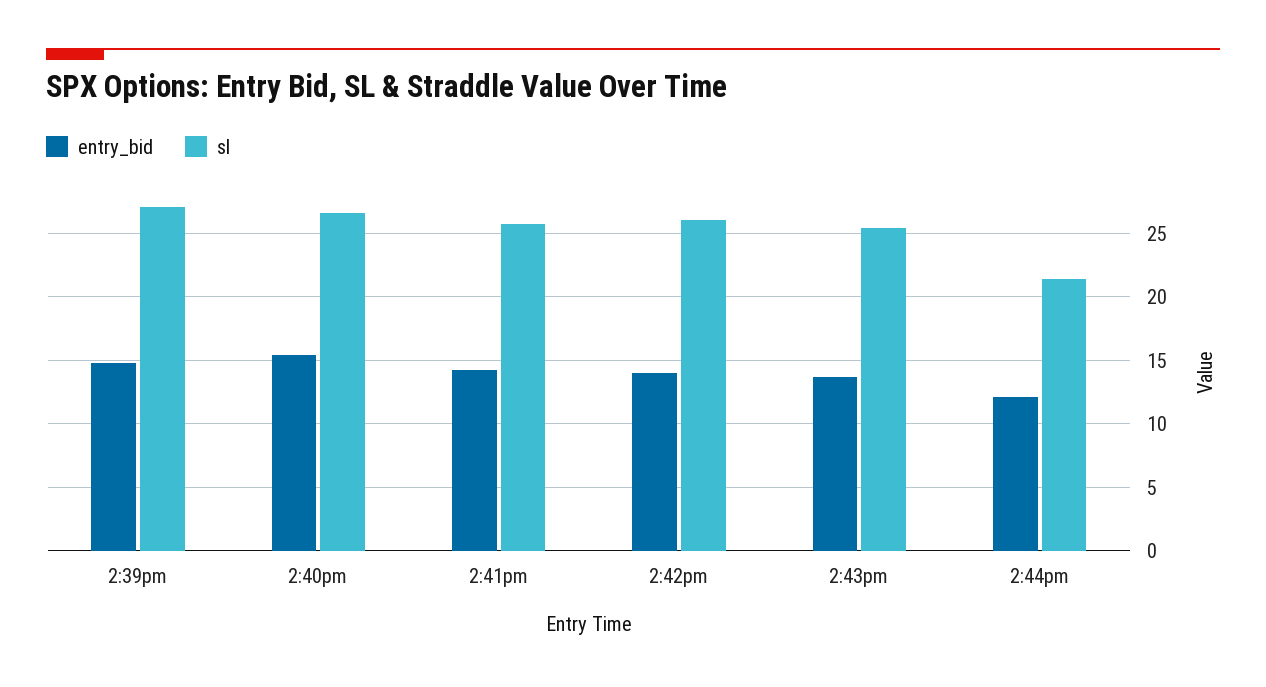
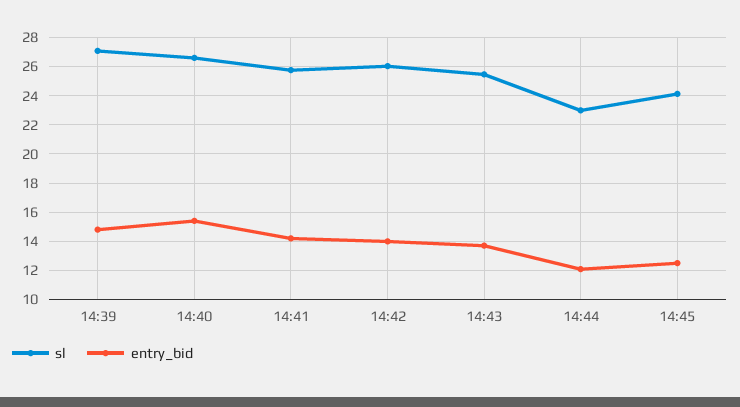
sl, 2:44pm: 21.5 -> 23
sl, 14:45: none -> 24
entry_bid, 14:45: none -> 12.5

